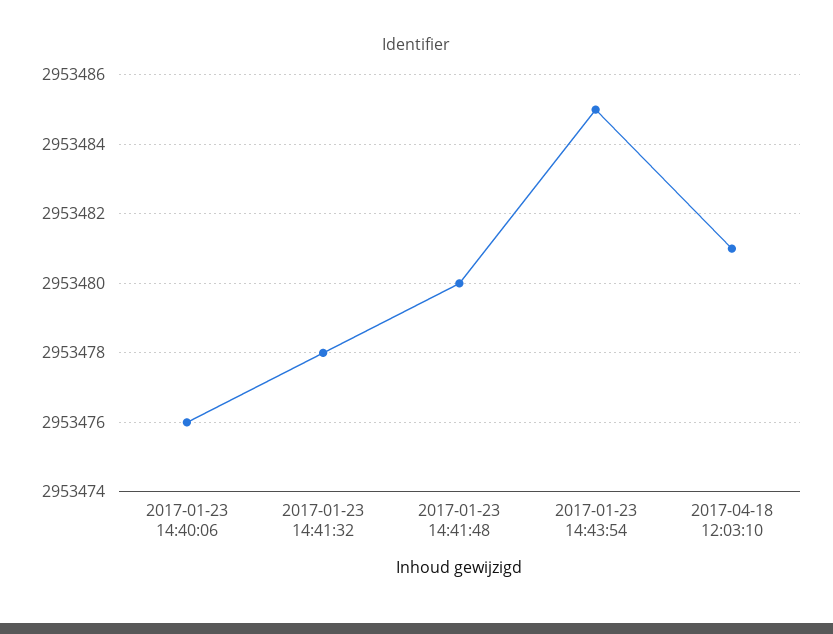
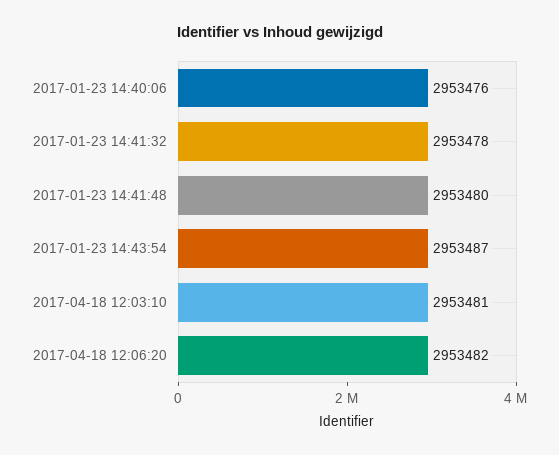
2017-01-23 14:43:54: 2953485 -> 2953487
2017-04-18 12:06:20: none -> 2953482

